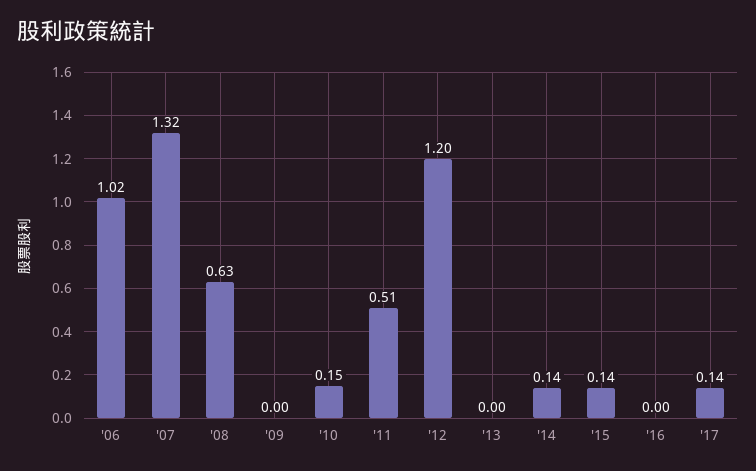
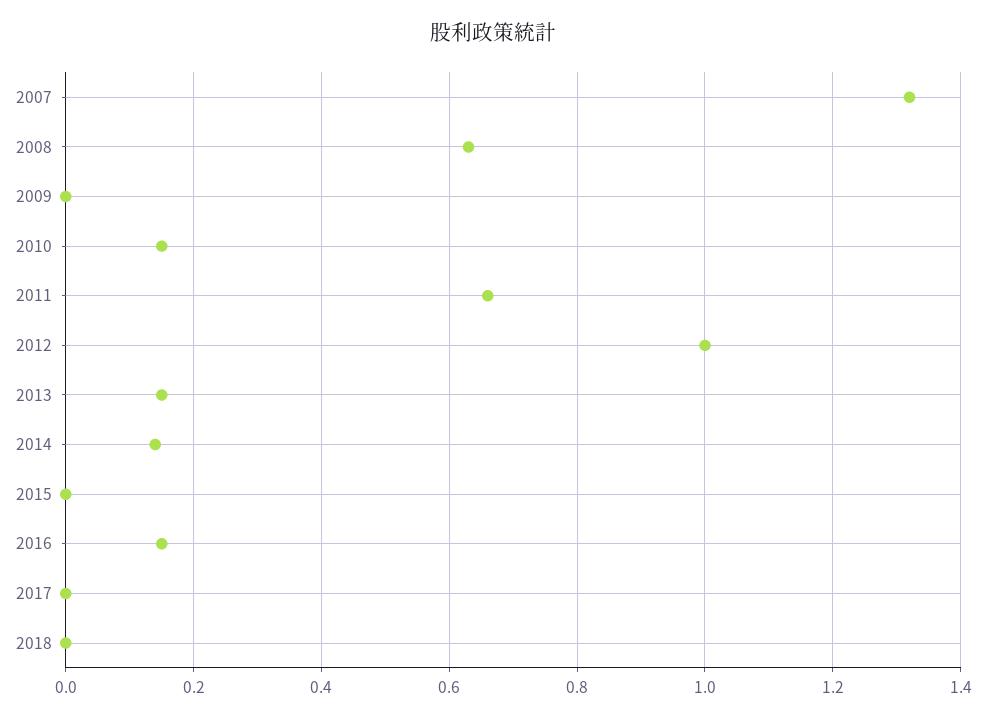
'06: 1.02 -> none
'11: 0.51 -> 0.65
'12: 1.2 -> 1
'13: 0 -> 0.15
'15: 0.14 -> 0
'16: 0 -> 0.15
'17: 0.14 -> 0
2018: none -> 0

